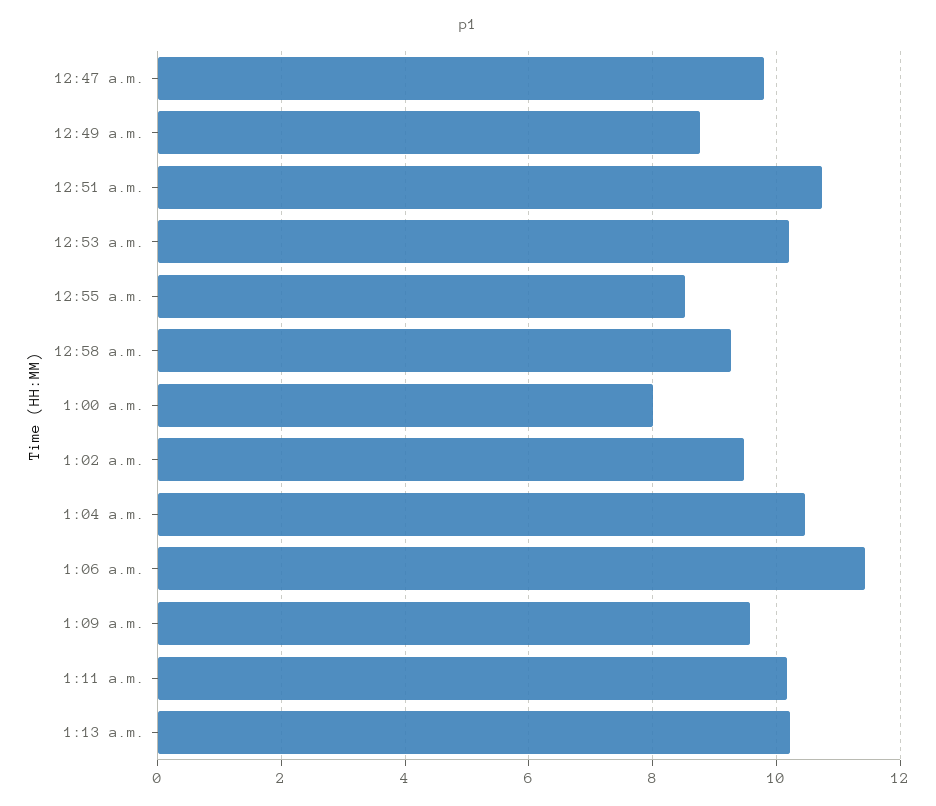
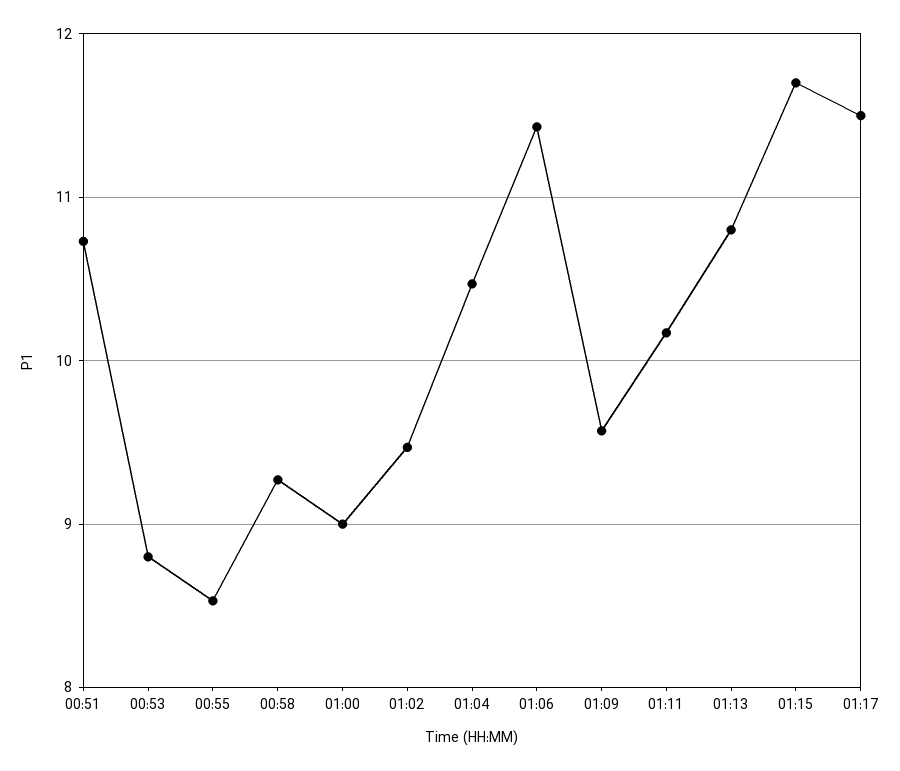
12:47 a.m.: 9.8 -> none
12:49 a.m.: 8.8 -> none
12:53 a.m.: 10.2 -> 8.8
1:00 a.m.: 8 -> 9
1:13 a.m.: 10.2 -> 10.8
01:15: none -> 11.7
01:17: none -> 11.5

